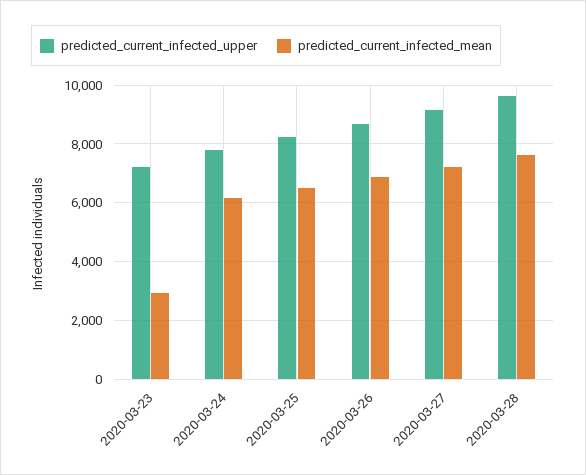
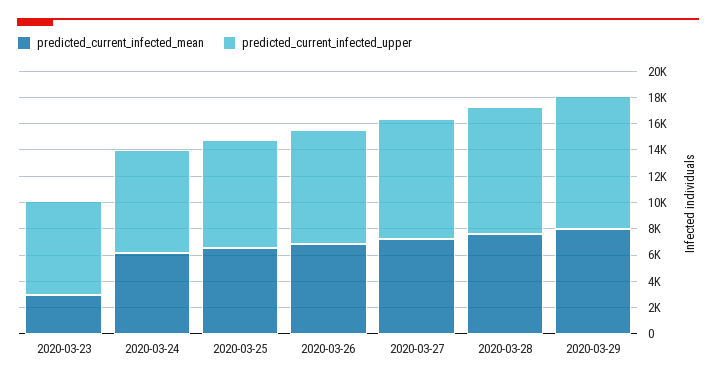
predicted_current_infected_mean, 2020-03-29: none -> 8000
predicted_current_infected_upper, 2020-03-29: none -> 10000

